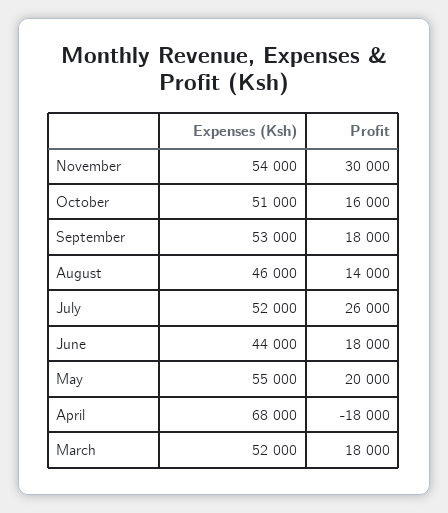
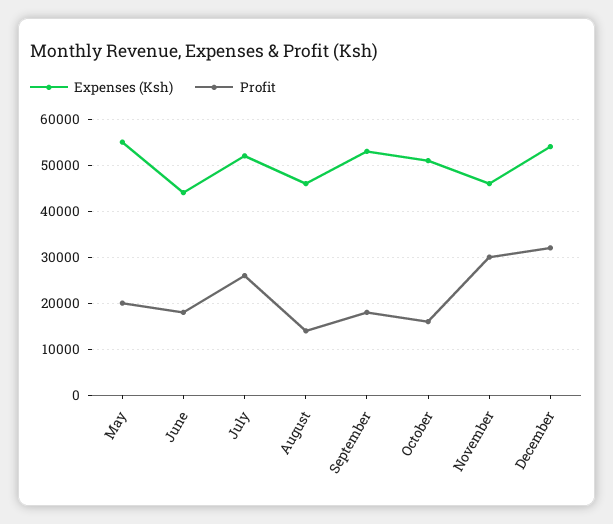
Expenses (Ksh), November: 54000 -> 46000
Expenses (Ksh), April: 68000 -> none
Profit, April: -18000 -> none
Expenses (Ksh), March: 52000 -> none
Profit, March: 18000 -> none
Expenses (Ksh), December: none -> 54000
Profit, December: none -> 32000

